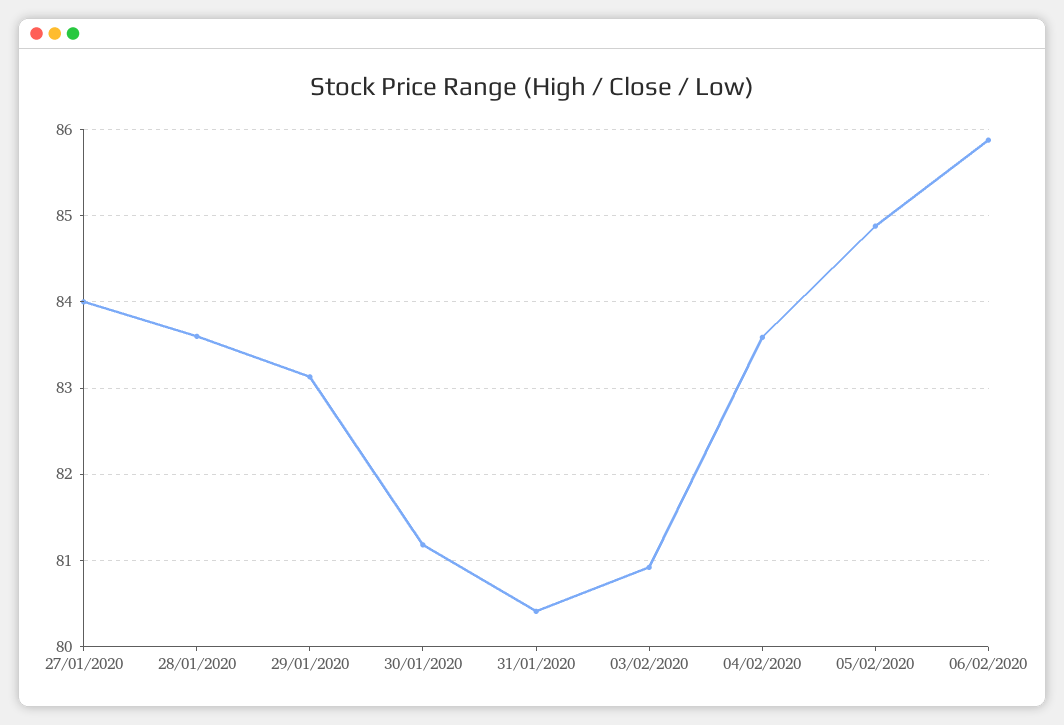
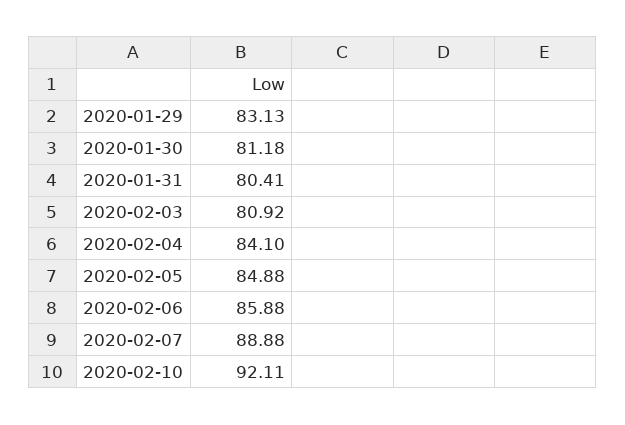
27/01/2020: 84 -> none
28/01/2020: 83.6 -> none
04/02/2020: 83.6 -> 84.1
2020-02-07: none -> 88.88
2020-02-10: none -> 92.11

